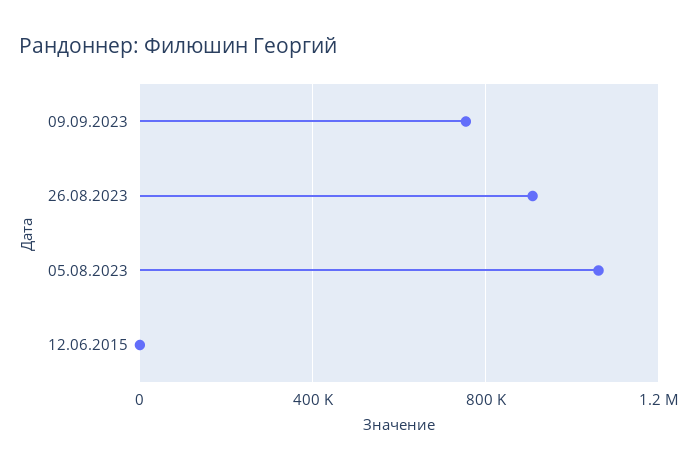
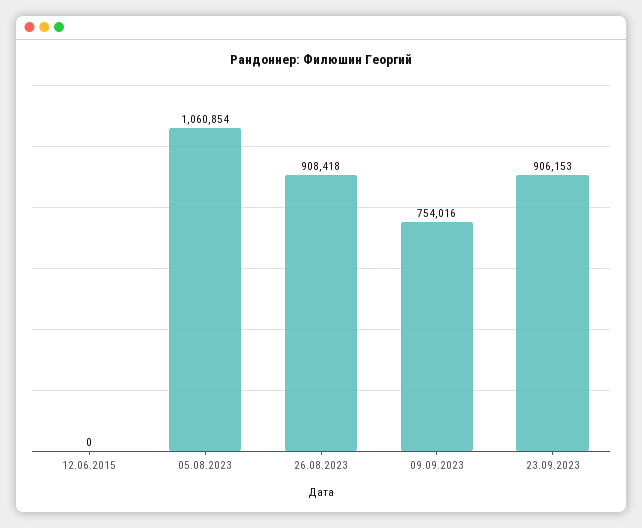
23.09.2023: none -> 906153

